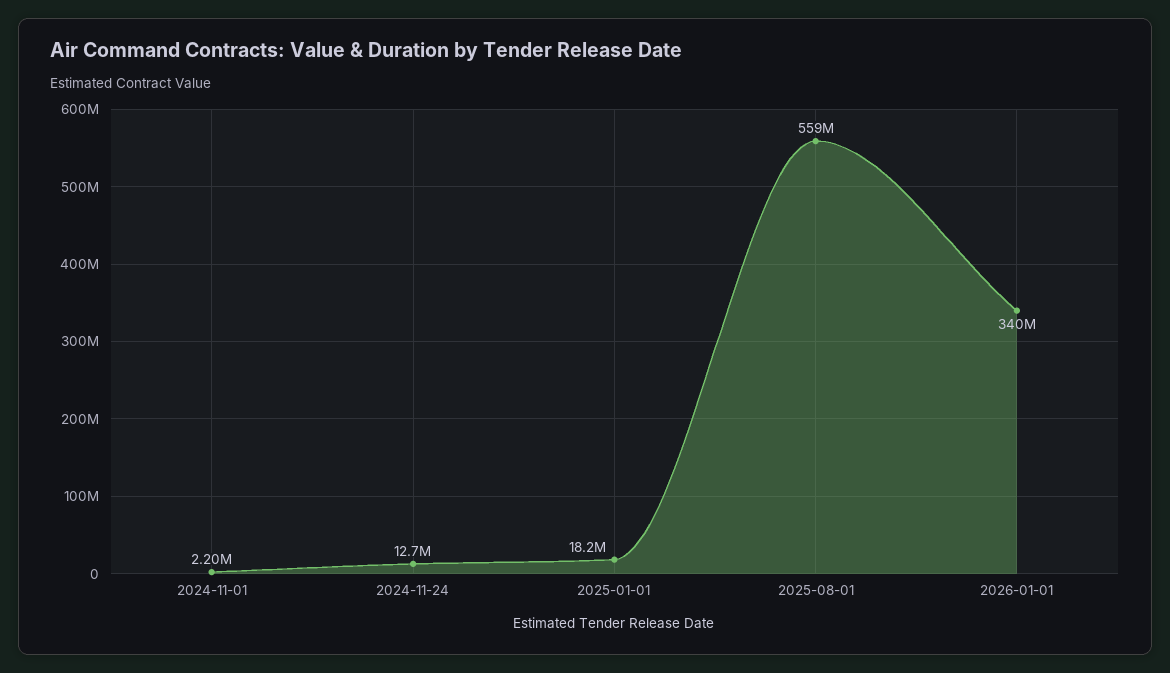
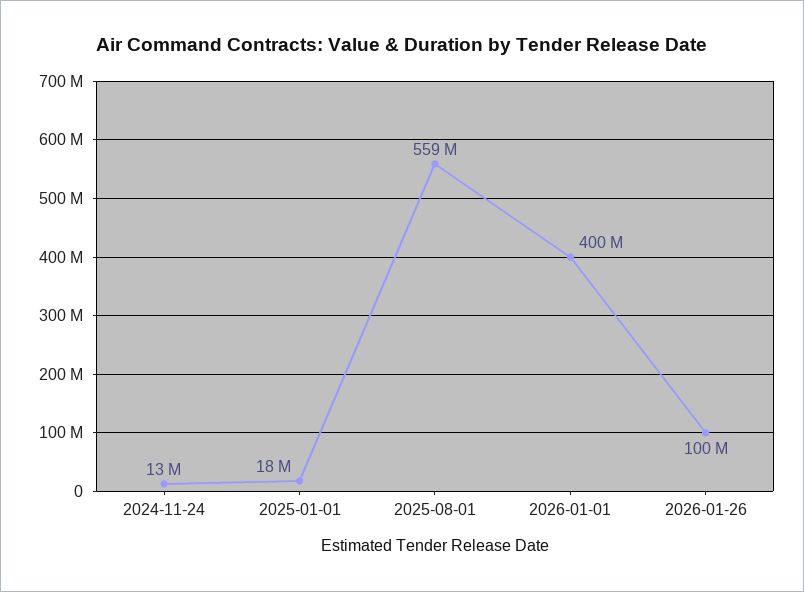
2024-11-01: 2200000 -> none
2026-01-01: 340000000 -> 400000000
2026-01-26: none -> 100000000

